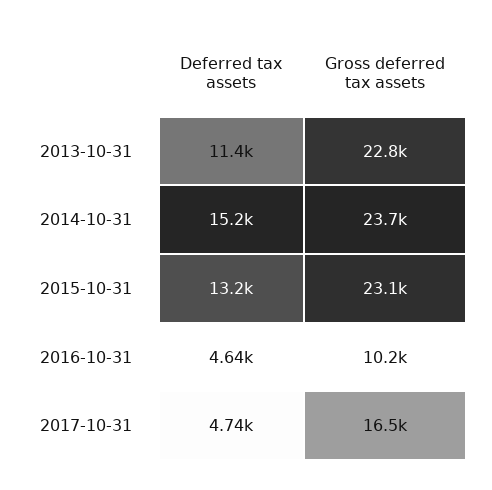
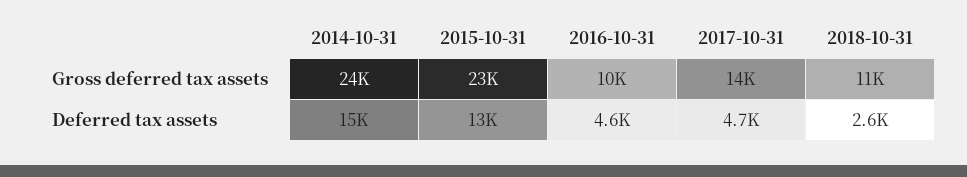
Deferred tax assets, 2013-10-31: 11400 -> none
Gross deferred tax assets, 2013-10-31: 22800 -> none
Gross deferred tax assets, 2017-10-31: 16500 -> 14000
Gross deferred tax assets, 2018-10-31: none -> 11000
Deferred tax assets, 2018-10-31: none -> 2600

